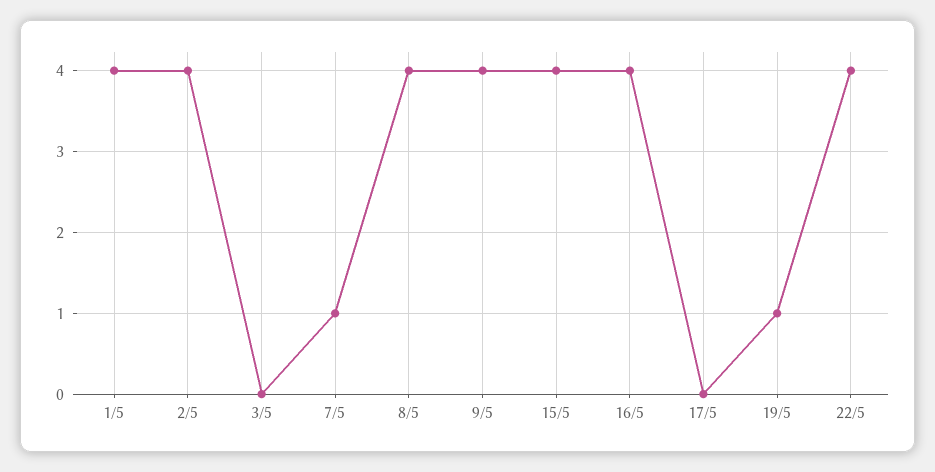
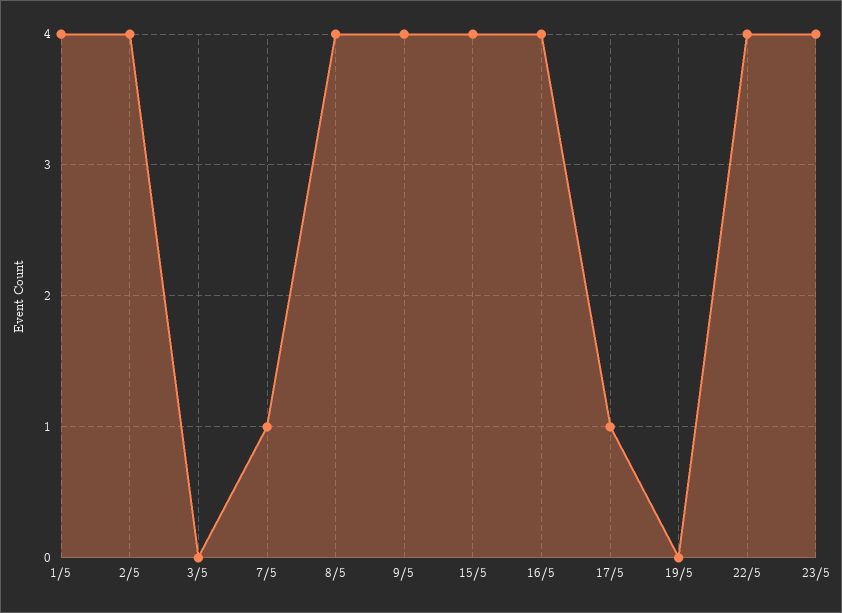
17/5: 0 -> 1
19/5: 1 -> 0
23/5: none -> 4

